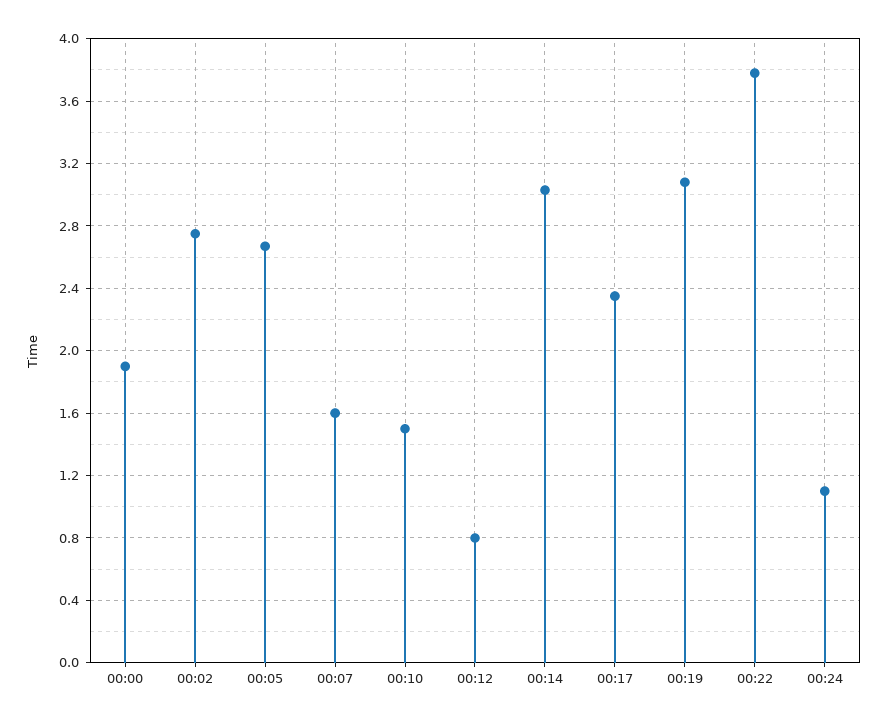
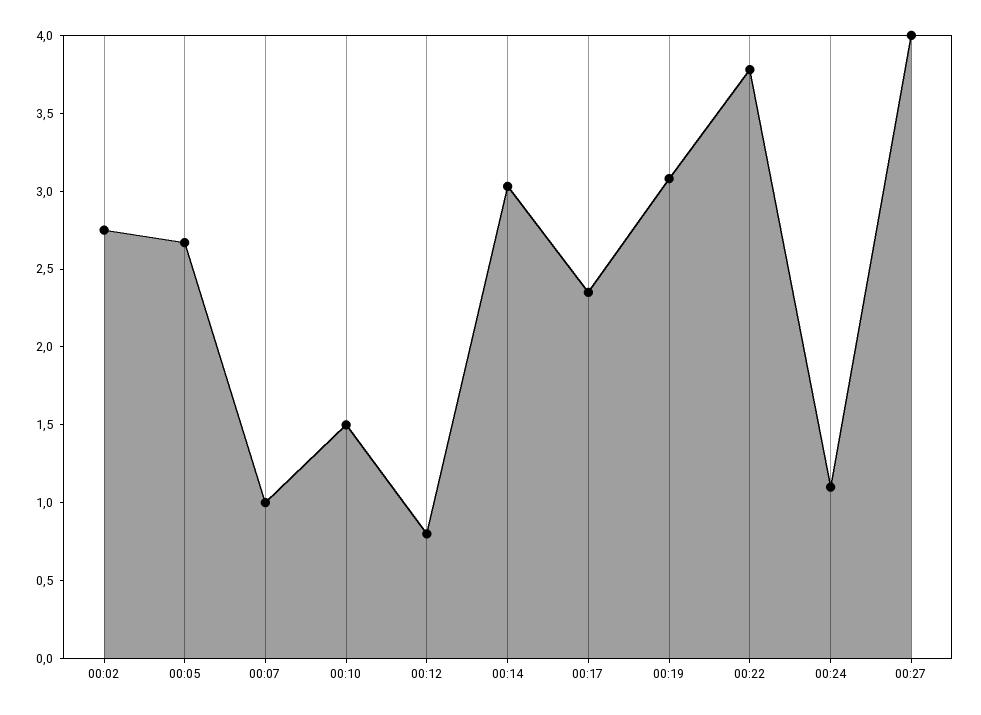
00:00: 1.9 -> none
00:07: 1.6 -> 1
00:27: none -> 4

